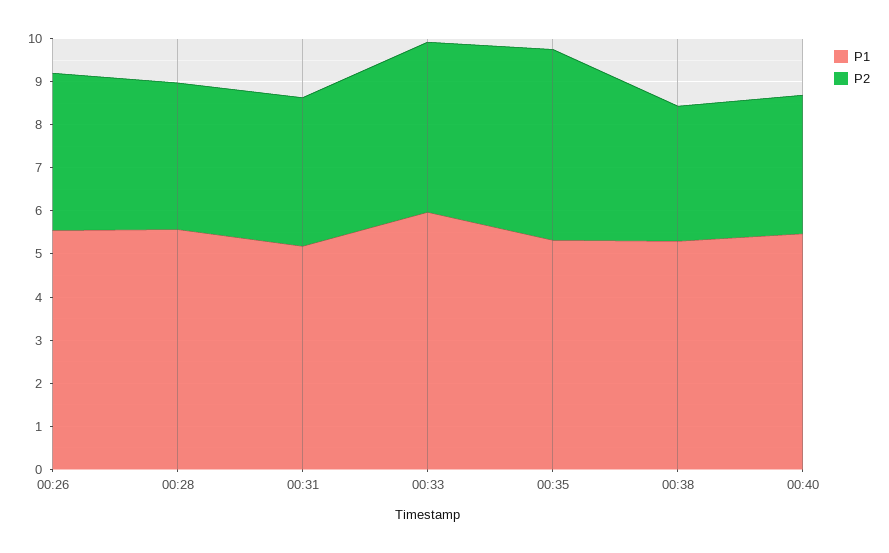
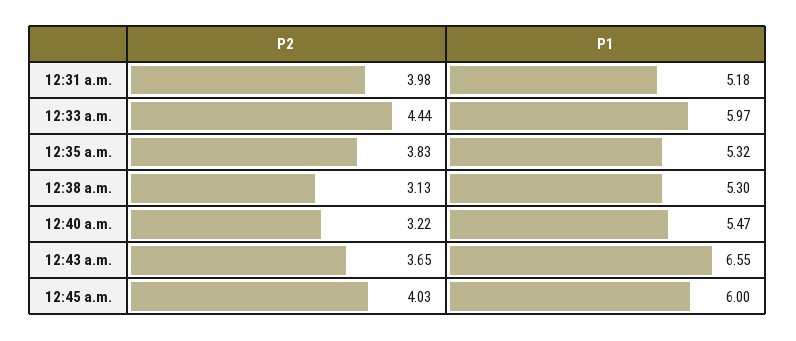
P1, 00:26: 5.6 -> none
P2, 00:26: 3.6 -> none
P1, 00:28: 5.6 -> none
P2, 00:28: 3.4 -> none
P2, 00:31: 3.4 -> 3.98
P2, 00:33: 4 -> 4.44
P2, 00:35: 4.4 -> 3.83
P2, 12:43 a.m.: none -> 3.65
P1, 12:43 a.m.: none -> 6.55
P2, 12:45 a.m.: none -> 4.03
P1, 12:45 a.m.: none -> 6

